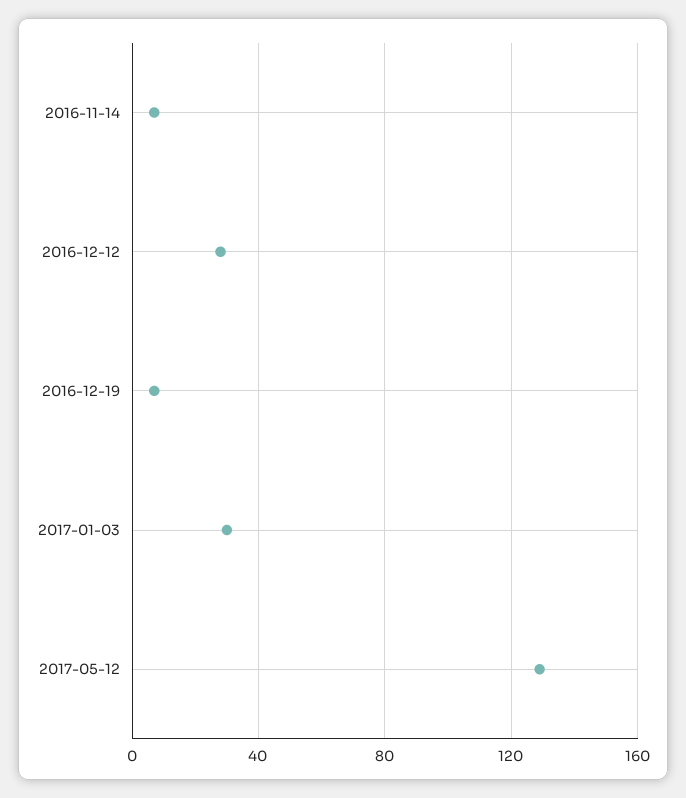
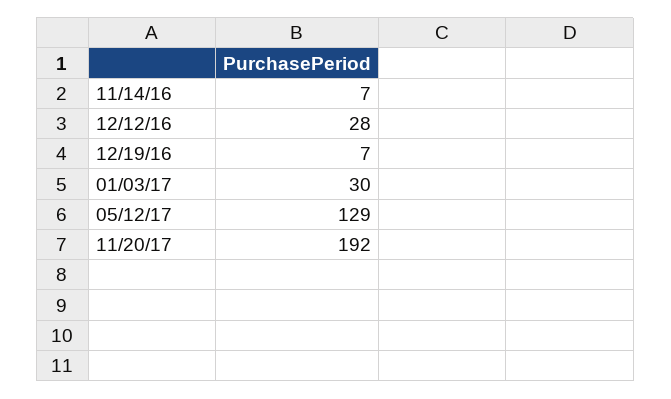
11/20/17: none -> 192

